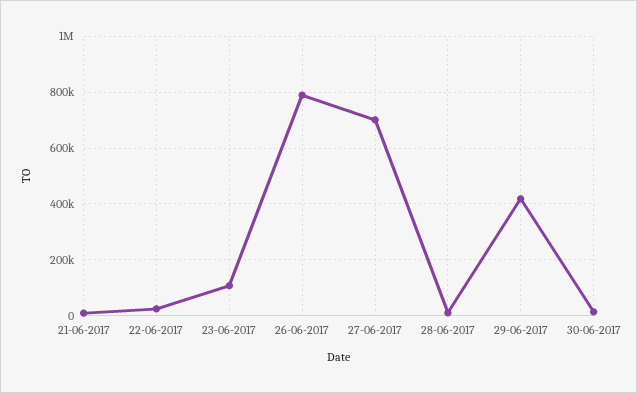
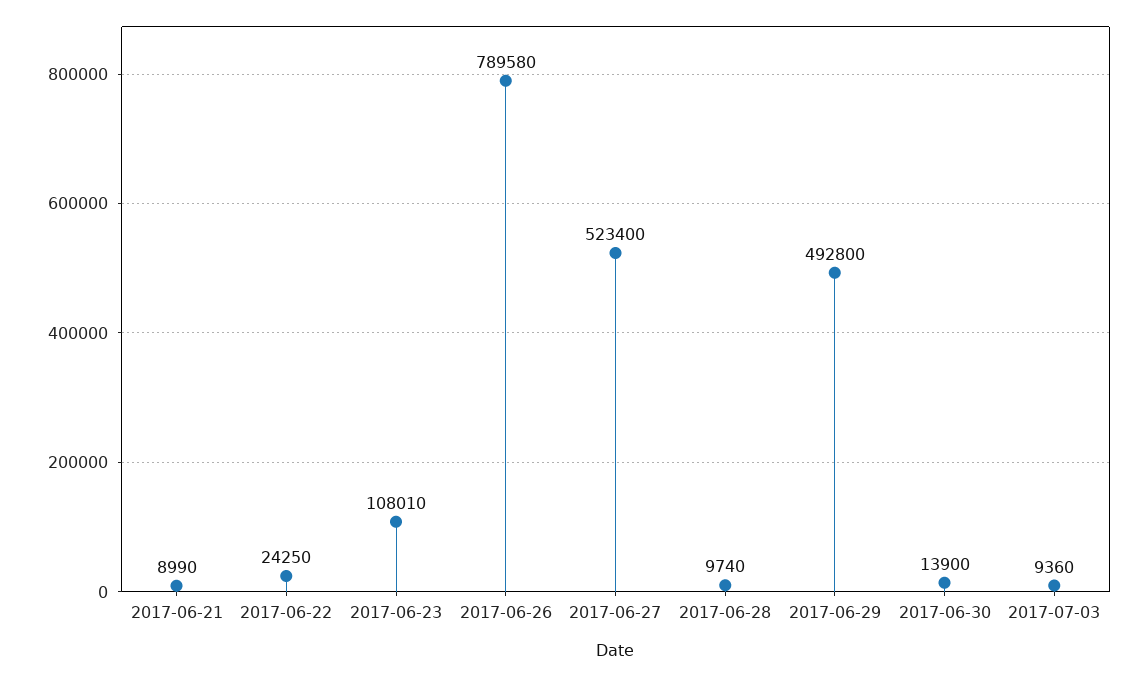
27-06-2017: 700000 -> 523400
29-06-2017: 425000 -> 492800
2017-07-03: none -> 9360

